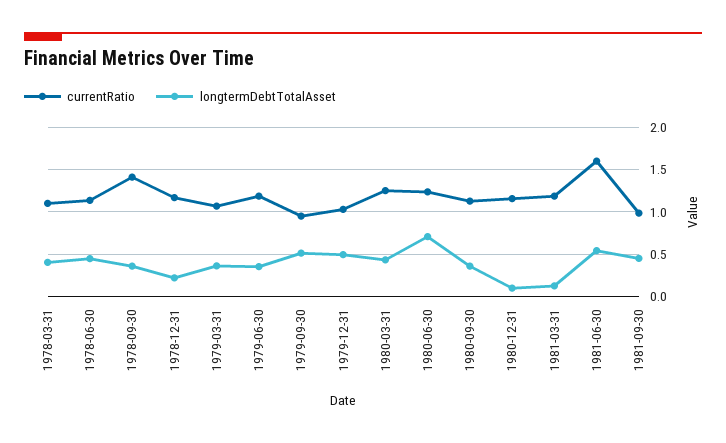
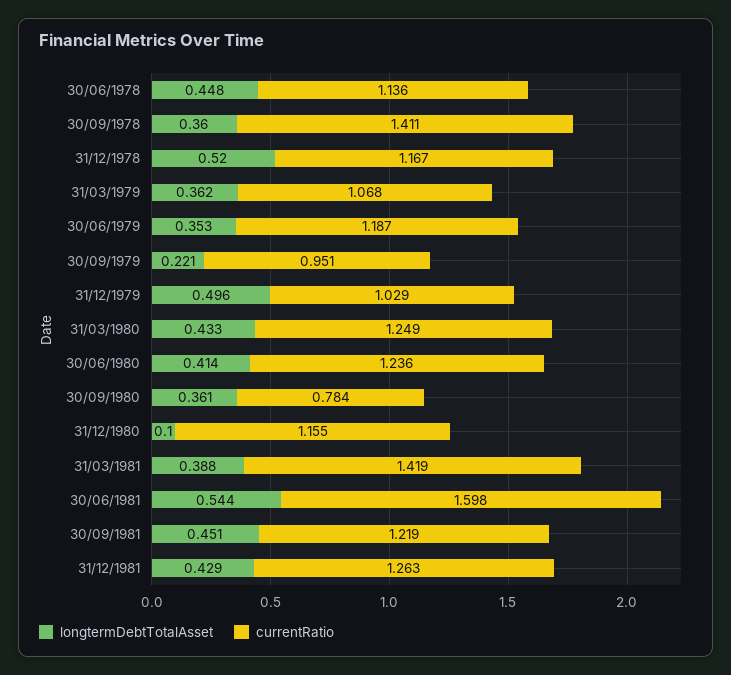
currentRatio, 1978-03-31: 1.1 -> none
longtermDebtTotalAsset, 1978-03-31: 0.4 -> none
longtermDebtTotalAsset, 1978-12-31: 0.2 -> 0.52
longtermDebtTotalAsset, 1979-09-30: 0.5 -> 0.221
longtermDebtTotalAsset, 1980-06-30: 0.7 -> 0.414
currentRatio, 1980-09-30: 1.1 -> 0.784
currentRatio, 1981-03-31: 1.2 -> 1.419
longtermDebtTotalAsset, 1981-03-31: 0.1 -> 0.388
currentRatio, 1981-09-30: 1 -> 1.219
longtermDebtTotalAsset, 31/12/1981: none -> 0.429
currentRatio, 31/12/1981: none -> 1.263

